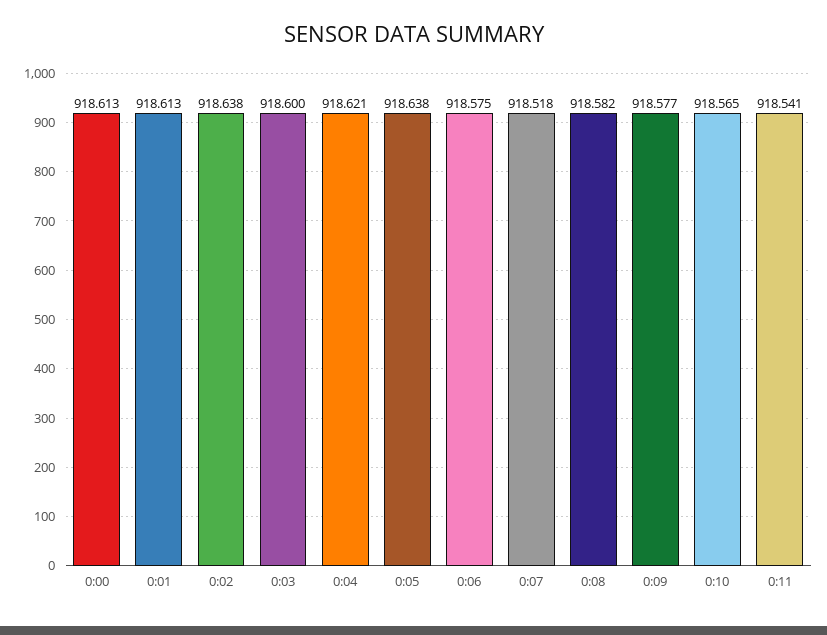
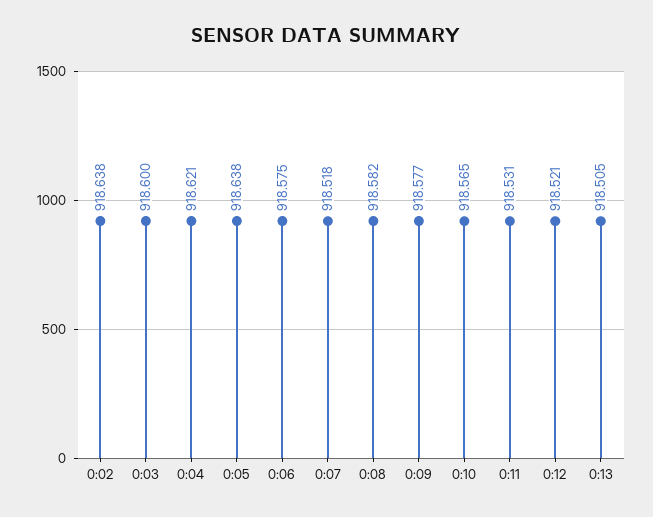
0:00: 918.613 -> none
0:01: 918.613 -> none
0:11: 918.541 -> 918.531
0:12: none -> 918.521
0:13: none -> 918.505

